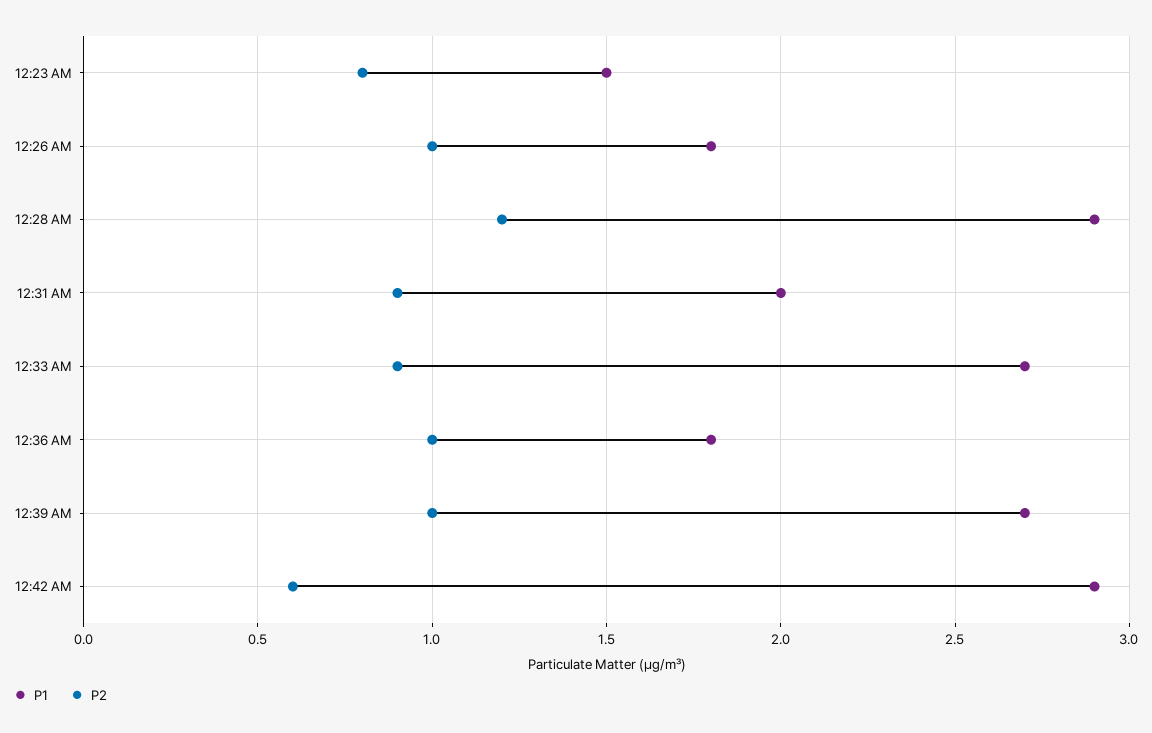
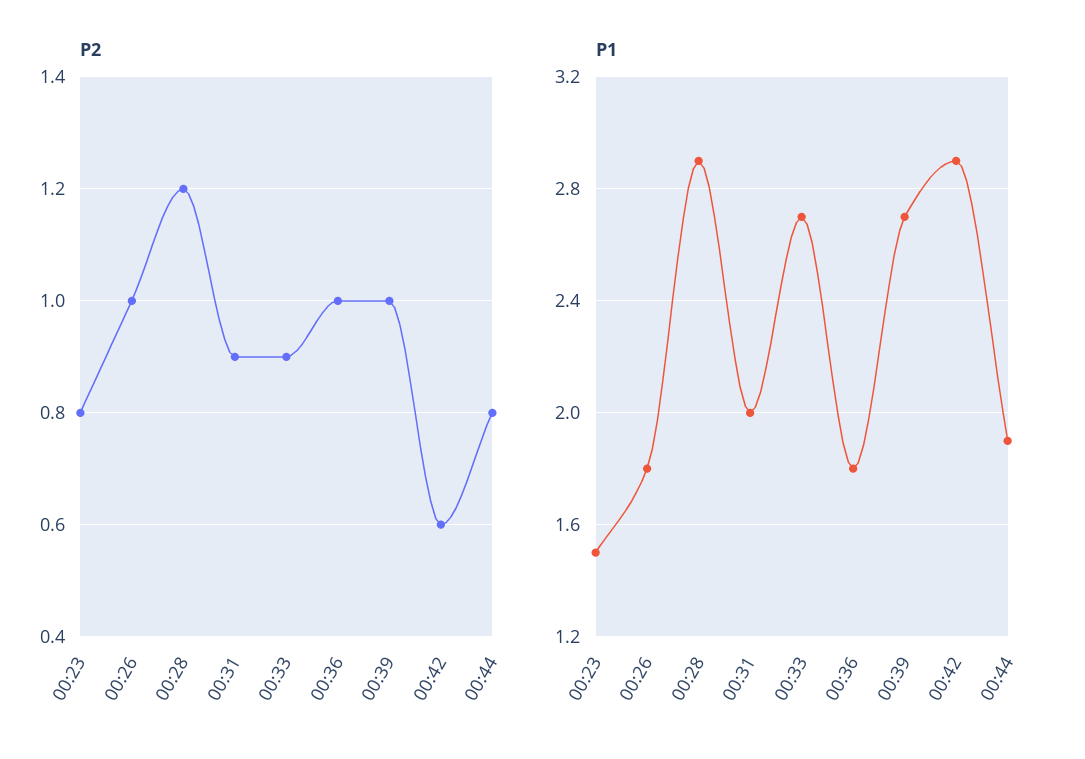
P2, 00:44: none -> 0.8
P1, 00:44: none -> 1.9

